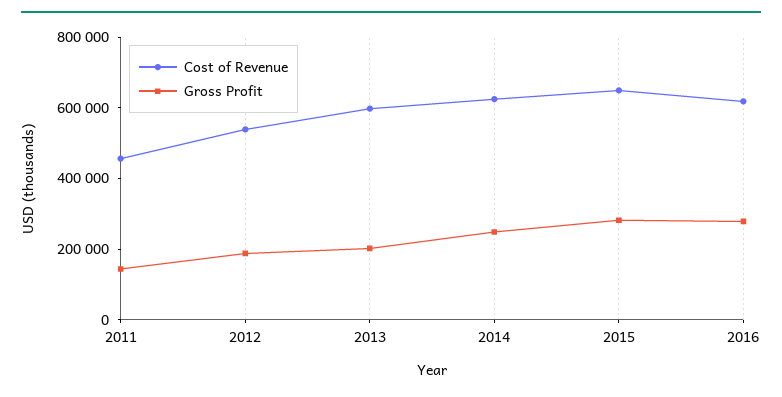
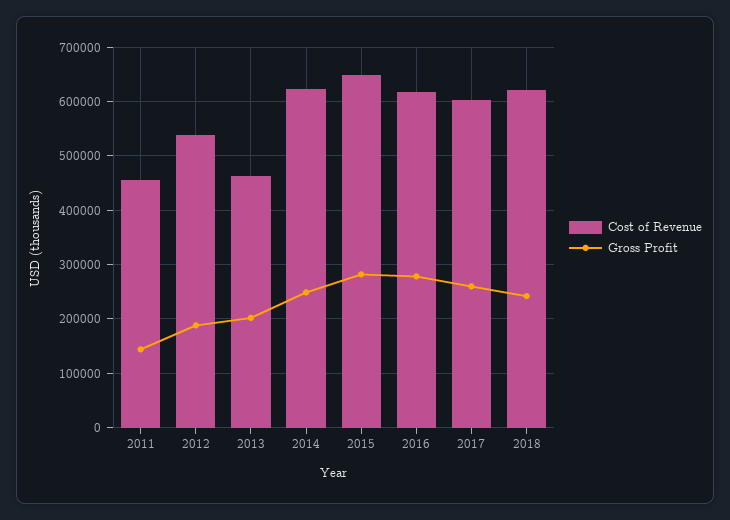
Cost of Revenue, 2013: 600000 -> 460000
Cost of Revenue, 2017: none -> 600000
Gross Profit, 2017: none -> 260000
Cost of Revenue, 2018: none -> 620000
Gross Profit, 2018: none -> 240000

